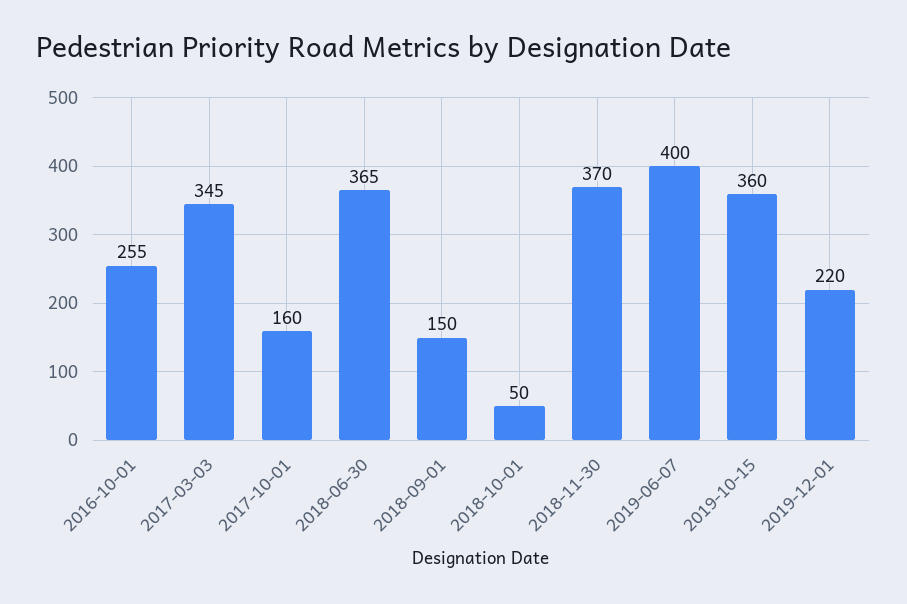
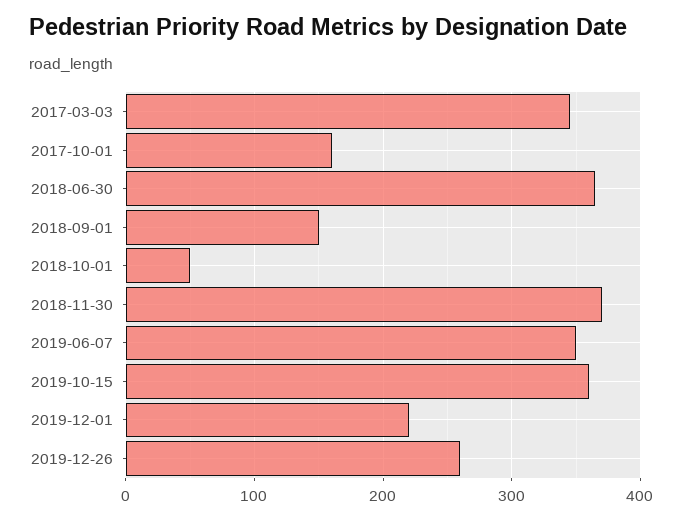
2016-10-01: 255 -> none
2019-06-07: 400 -> 350
2019-12-26: none -> 260

